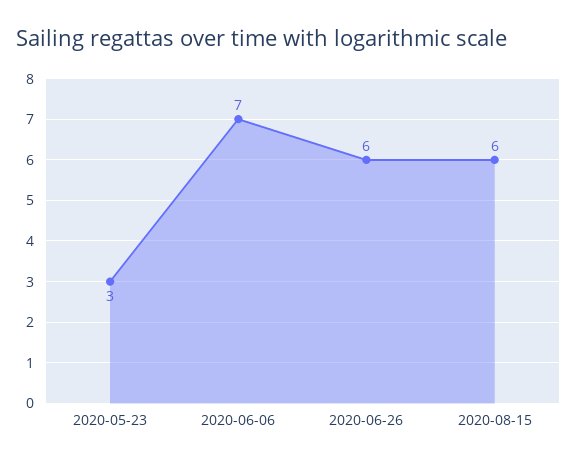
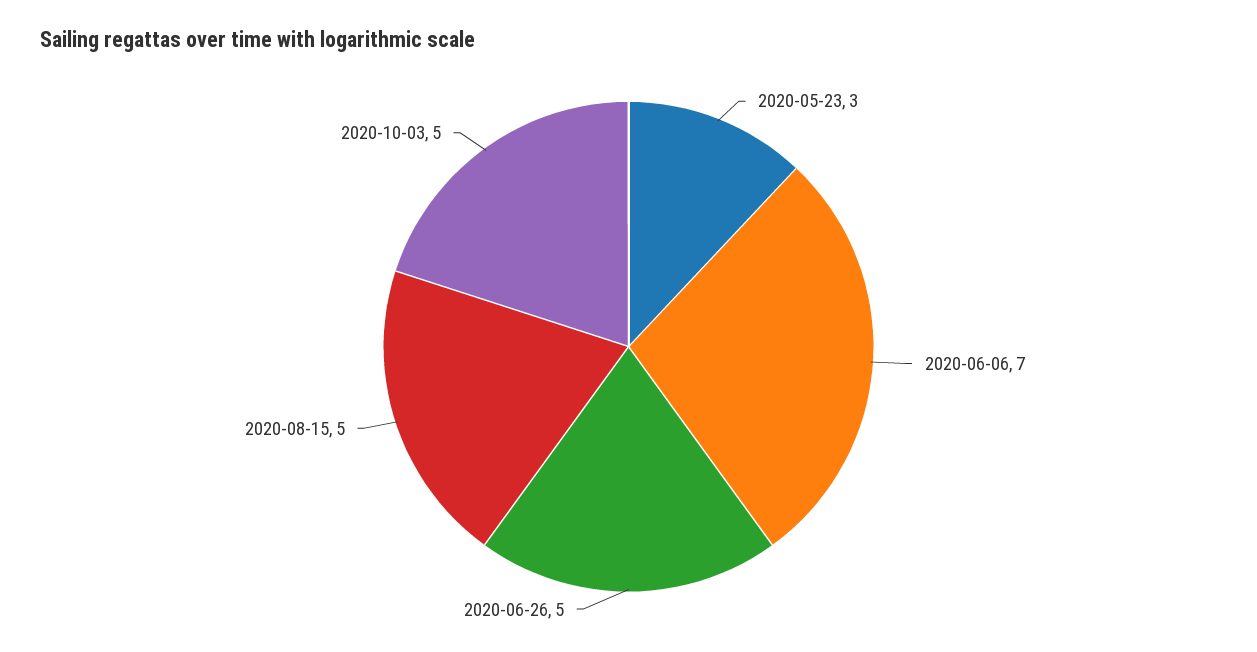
2020-06-26: 6 -> 5
2020-08-15: 6 -> 5
2020-10-03: none -> 5

